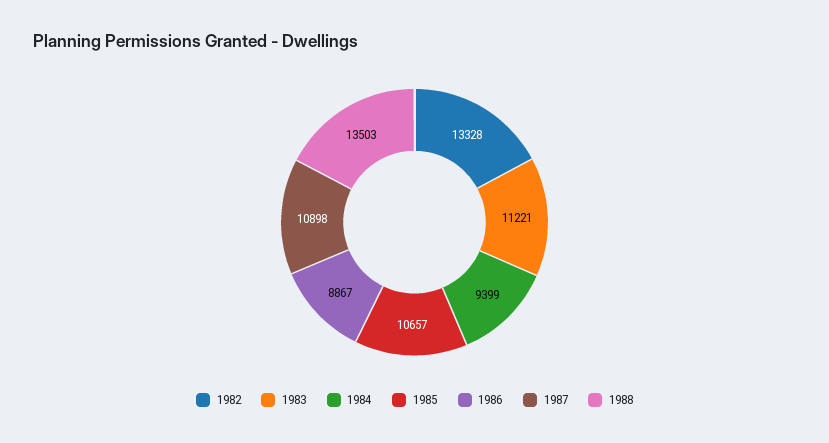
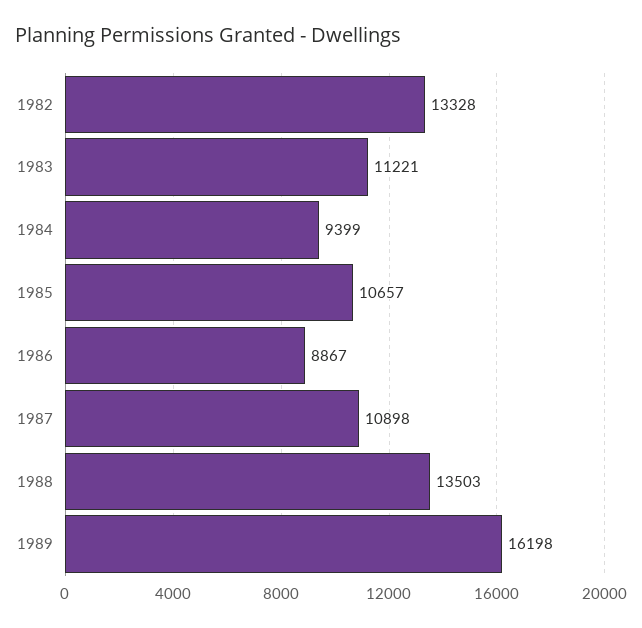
1989: none -> 16198

